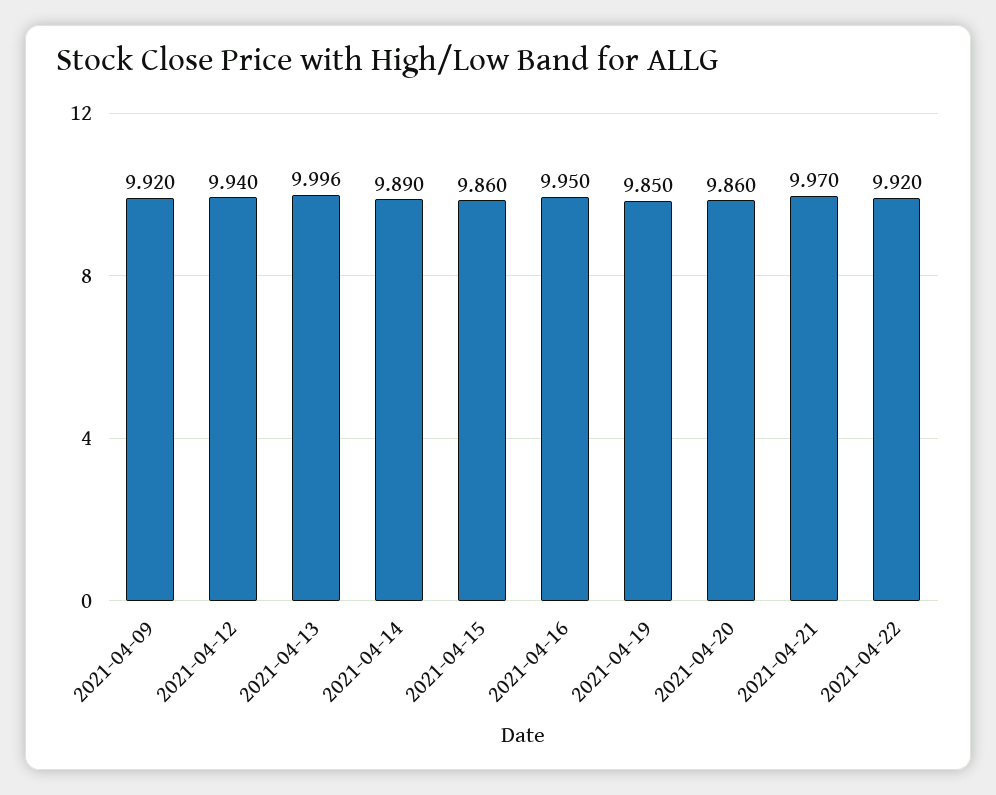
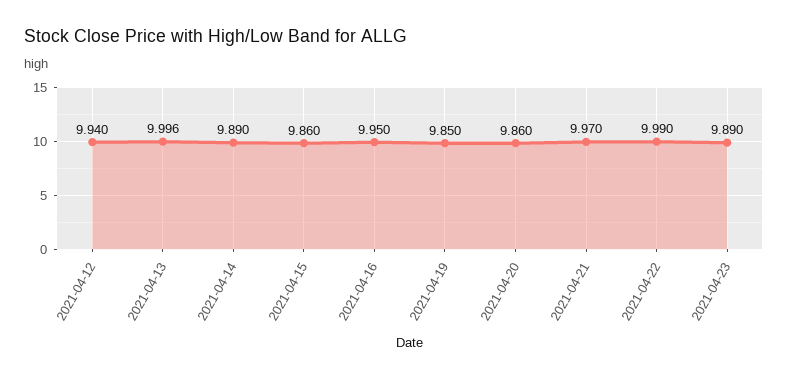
2021-04-09: 9.92 -> none
2021-04-22: 9.92 -> 9.99
2021-04-23: none -> 9.89

